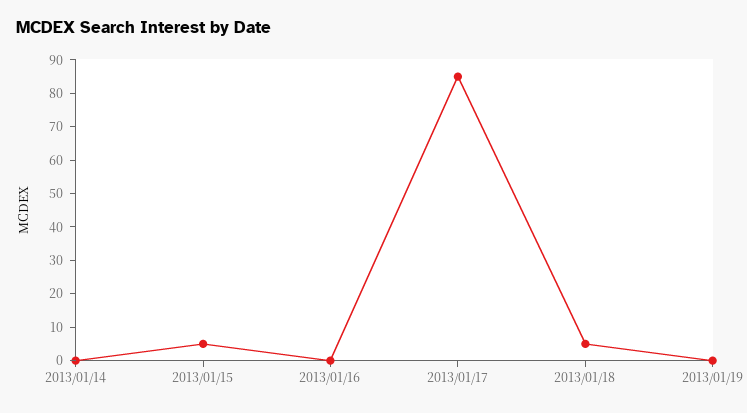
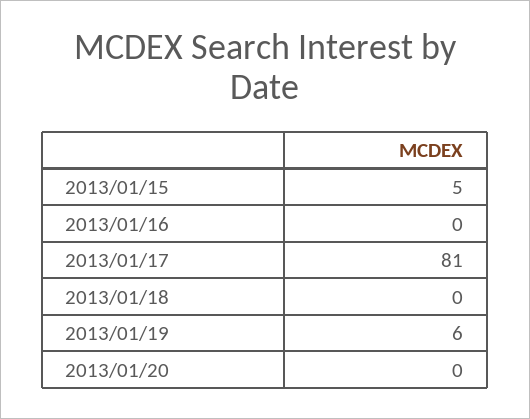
2013/01/14: 0 -> none
2013/01/17: 85 -> 81
2013/01/18: 5 -> 0
2013/01/19: 0 -> 6
2013/01/20: none -> 0

